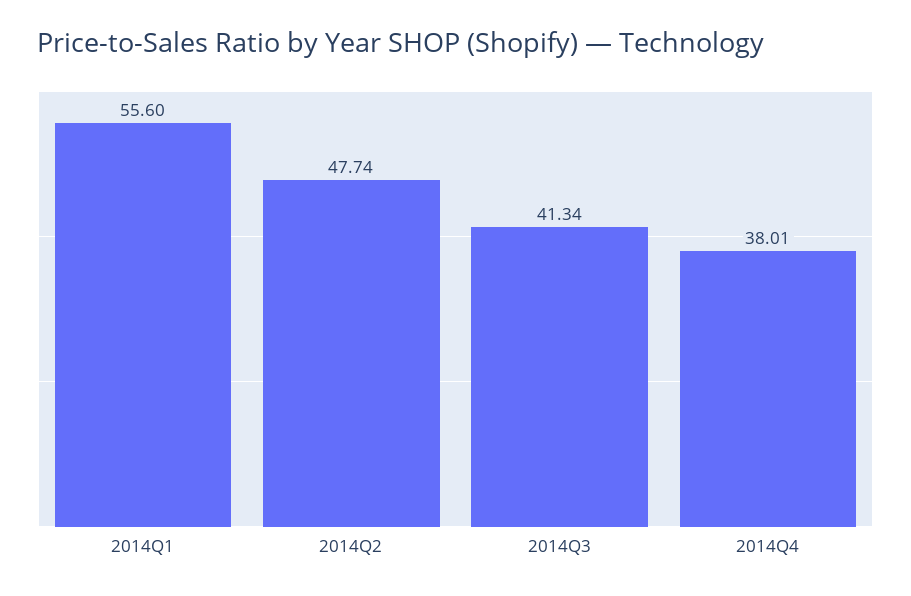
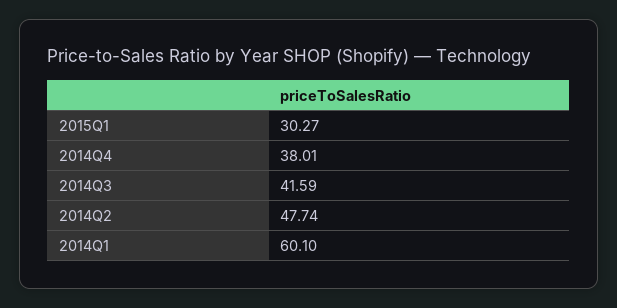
2014Q1: 55.6 -> 60.1
2014Q3: 41.34 -> 41.59
2015Q1: none -> 30.27

